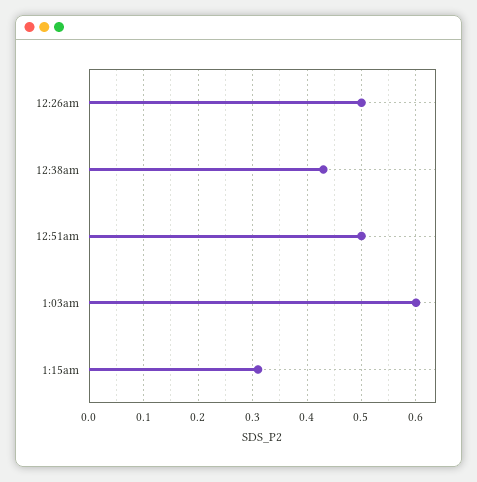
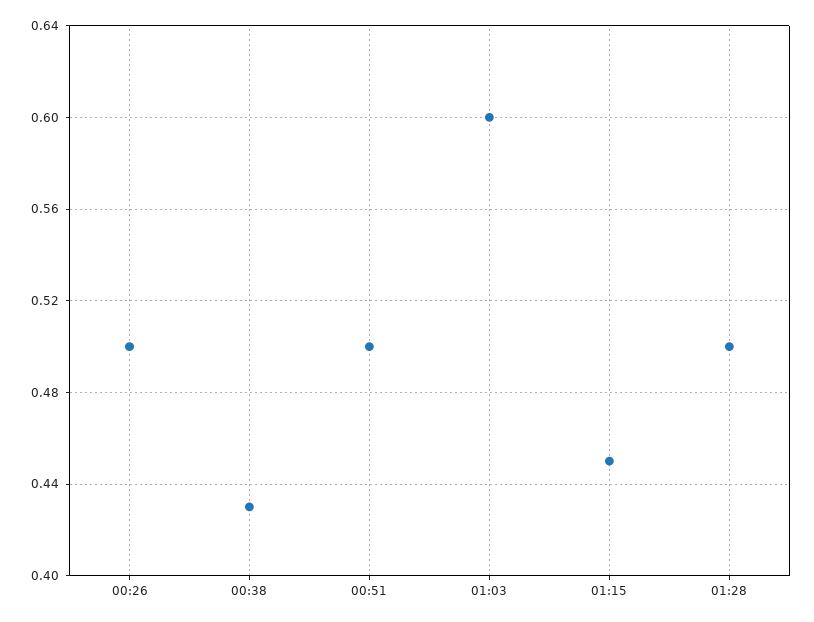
1:15am: 0.3 -> 0.45
01:28: none -> 0.5

